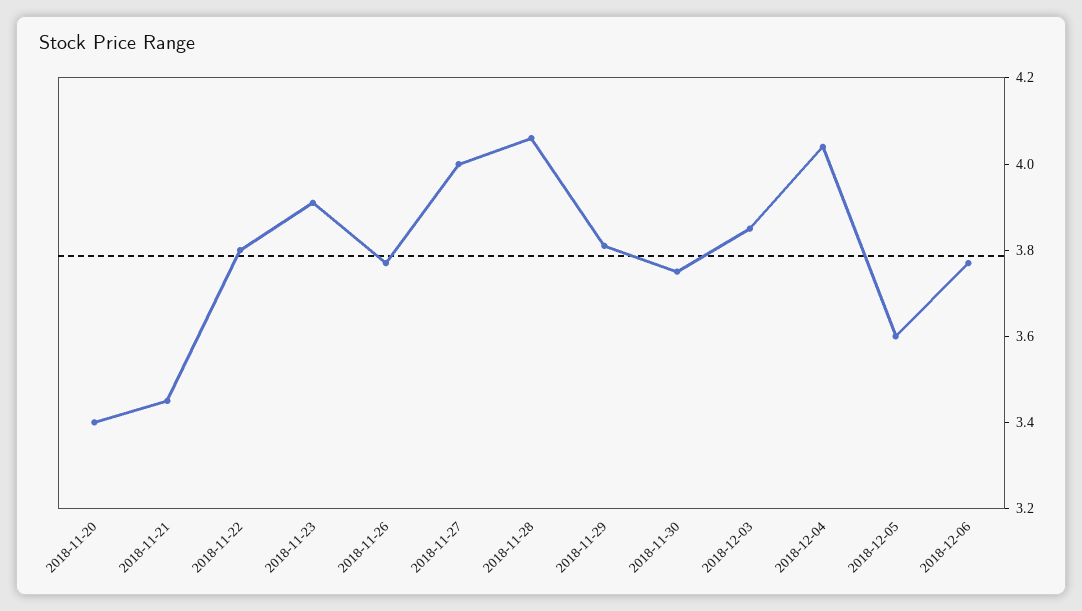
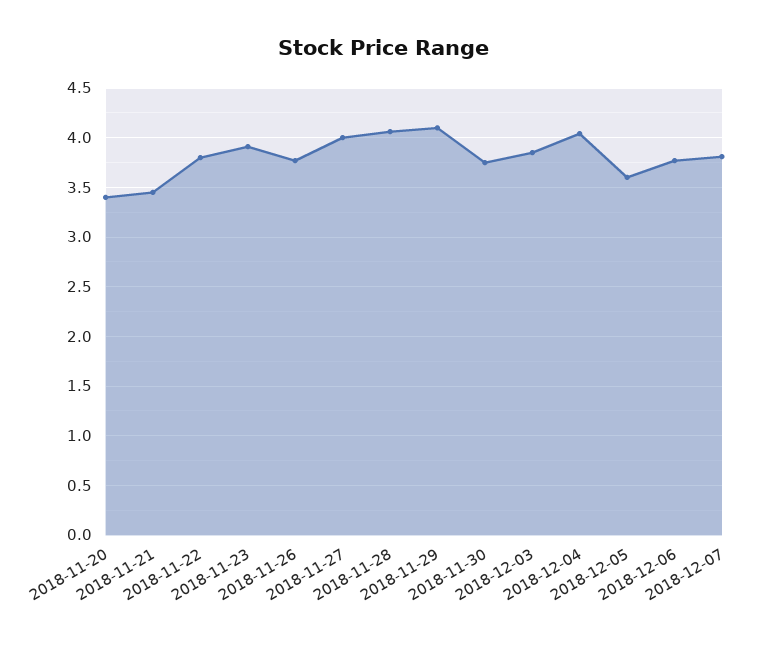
2018-11-29: 3.8 -> 4.1
2018-12-07: none -> 3.8

